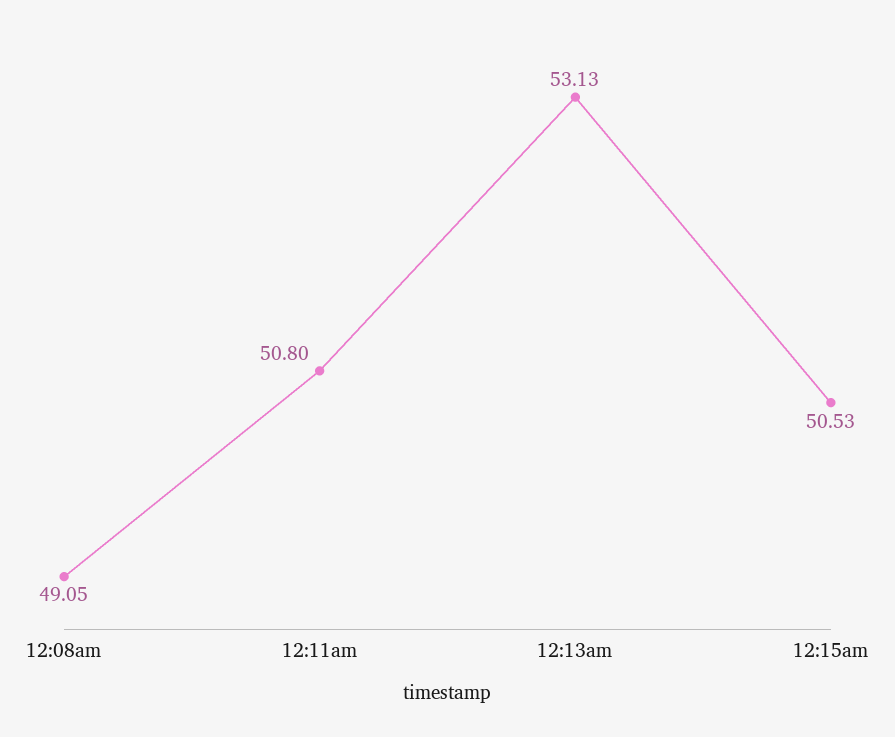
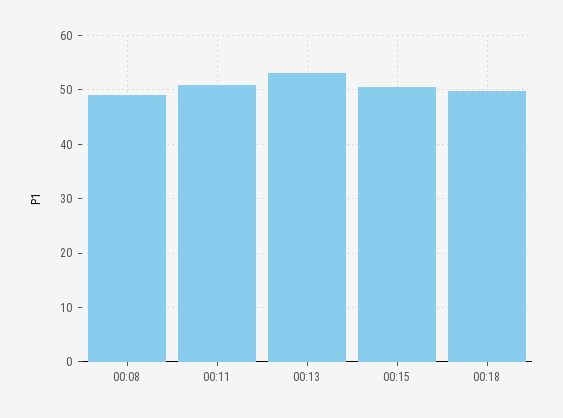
00:18: none -> 50

